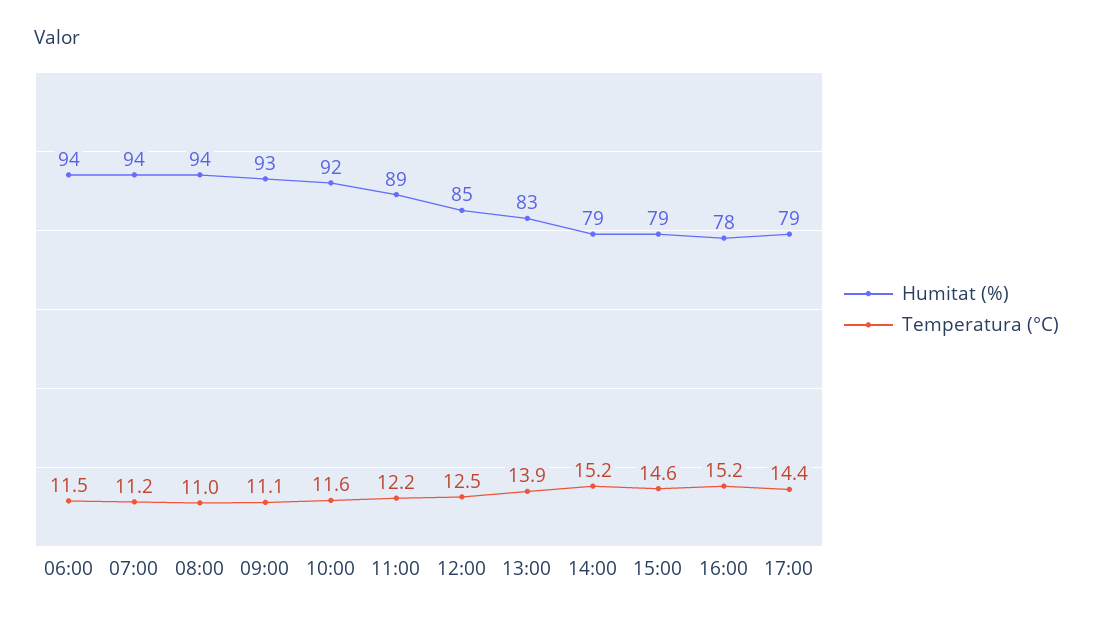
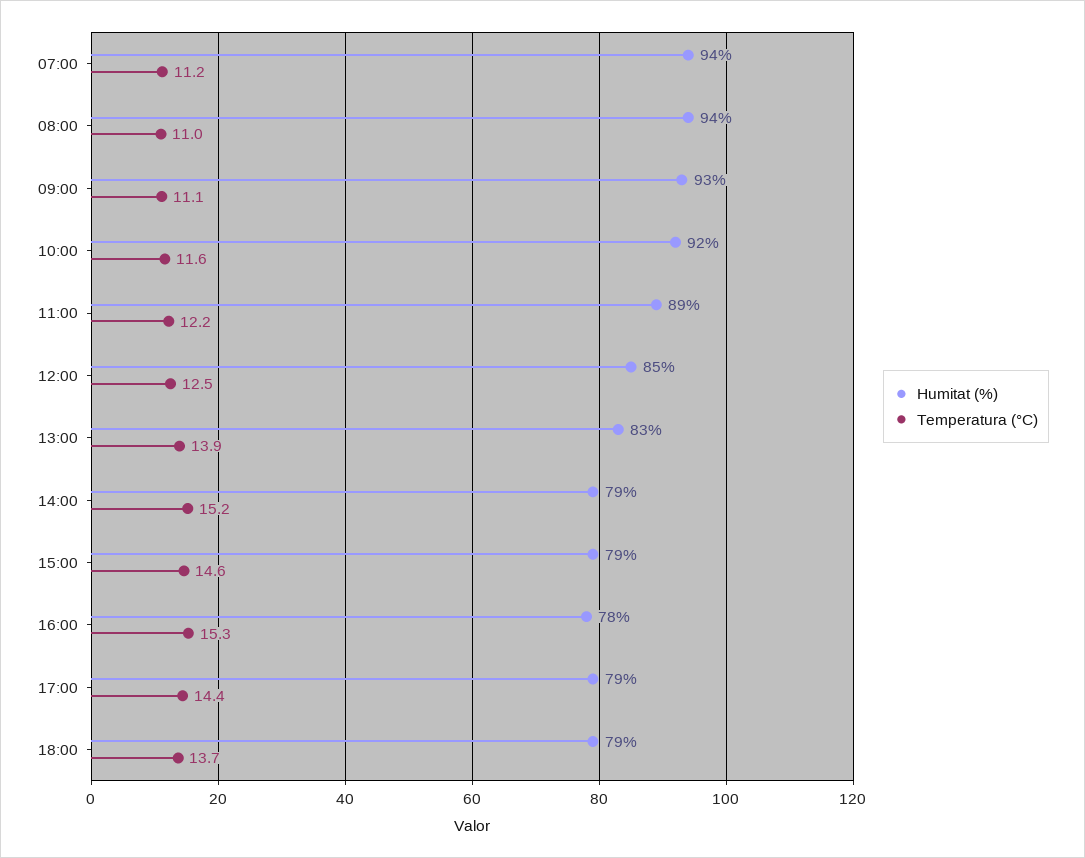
Humitat (%), 06:00: 94 -> none
Temperatura (°C), 06:00: 11.5 -> none
Temperatura (°C), 16:00: 15.2 -> 15.3
Humitat (%), 18:00: none -> 79
Temperatura (°C), 18:00: none -> 13.7

